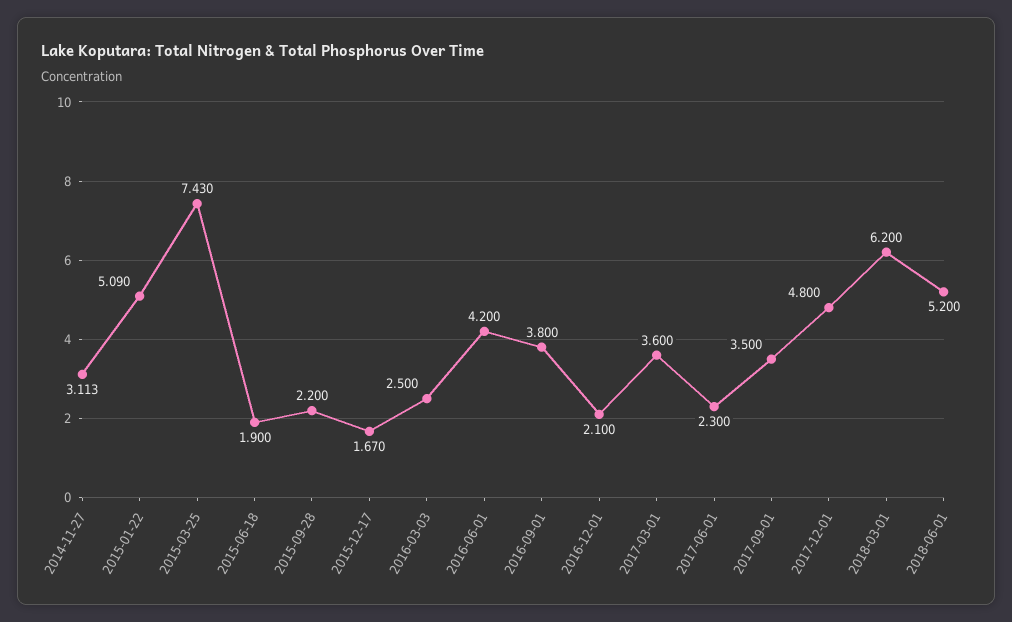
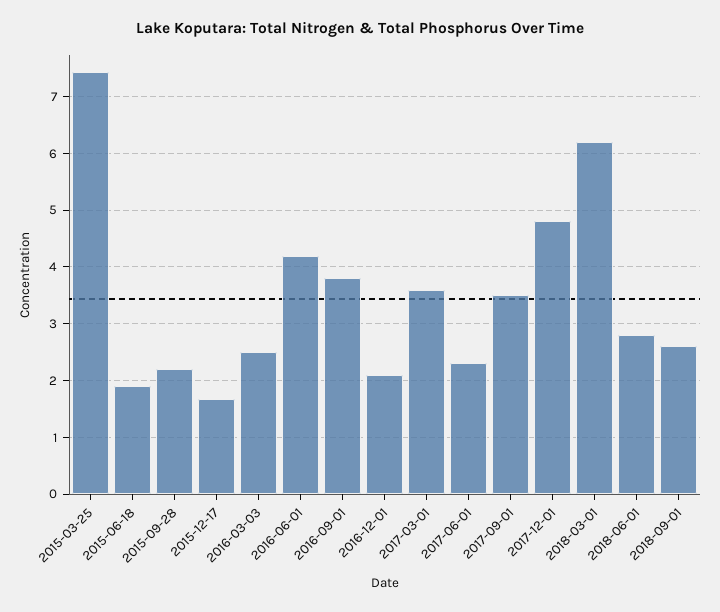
2014-11-27: 3.113 -> none
2015-01-22: 5.09 -> none
2018-06-01: 5.2 -> 2.8
2018-09-01: none -> 2.6

